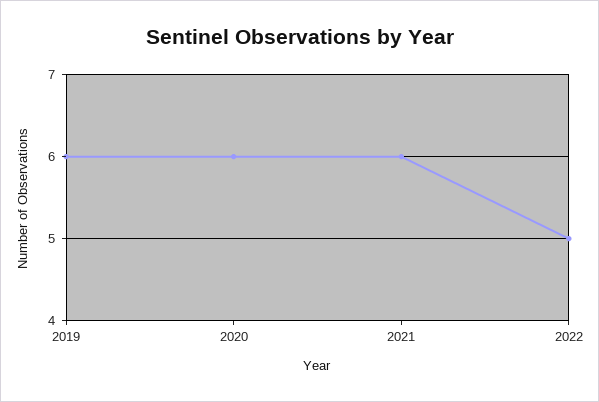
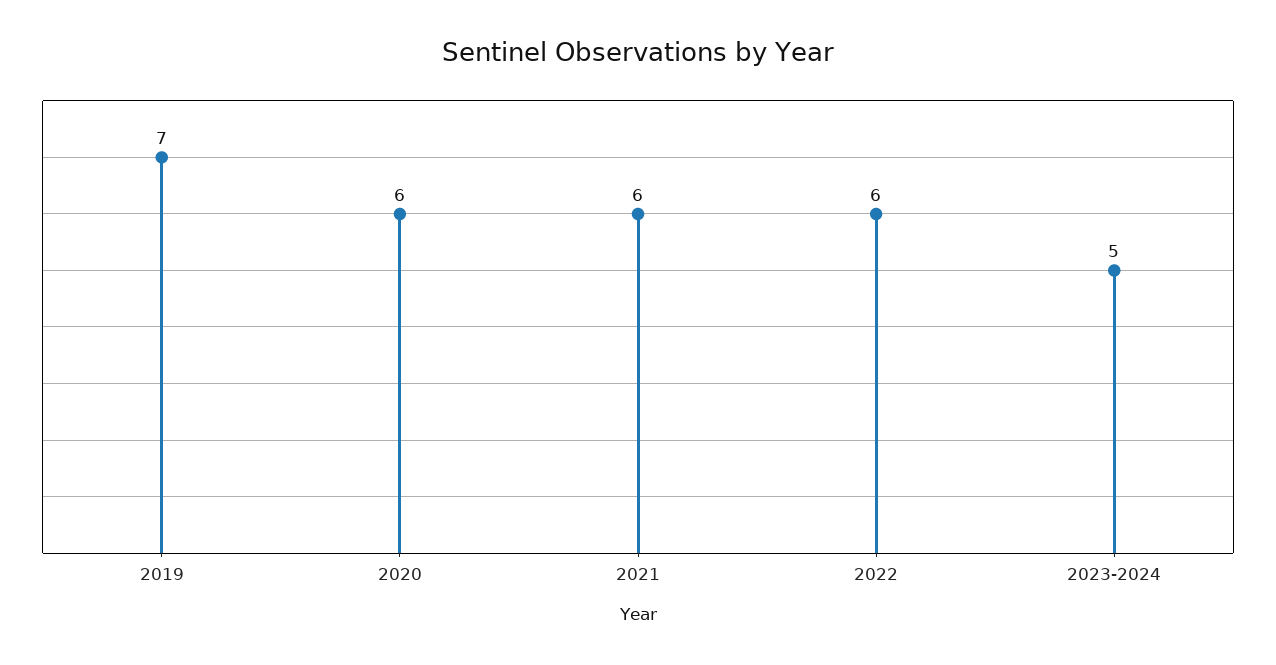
2019: 6 -> 7
2022: 5 -> 6
2023-2024: none -> 5

